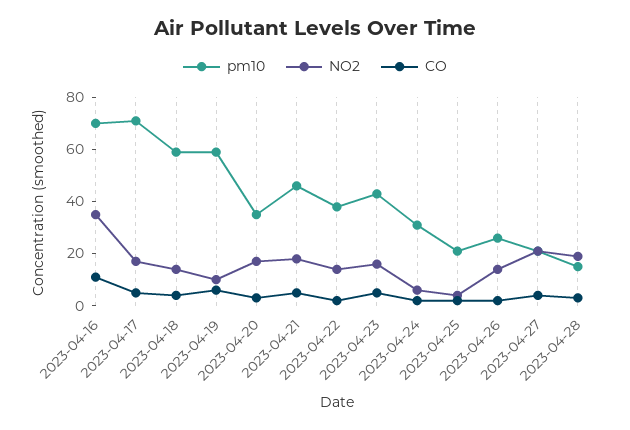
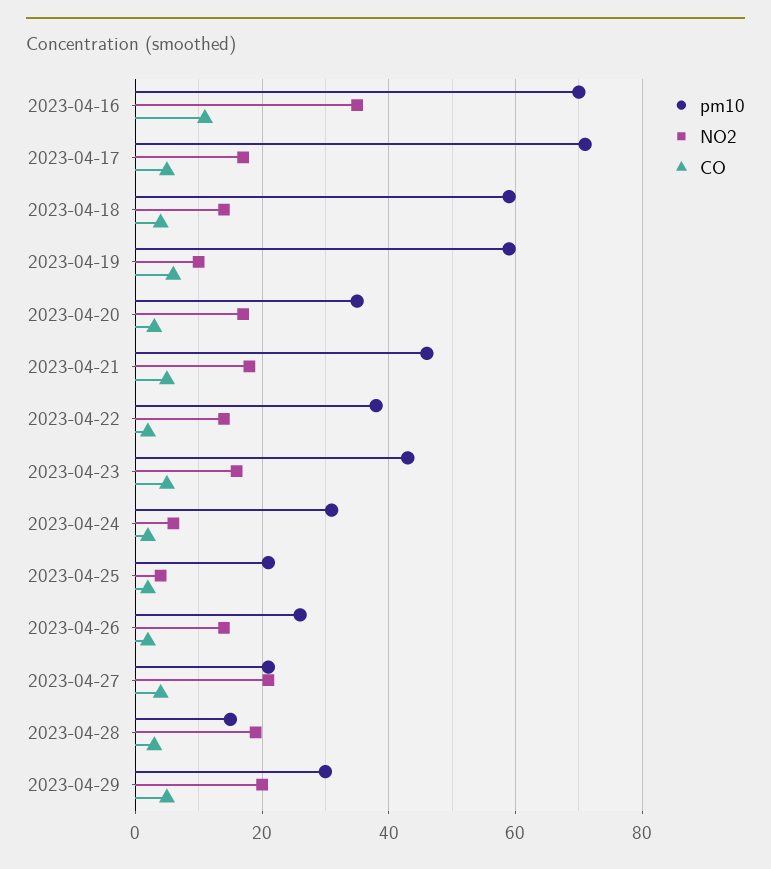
pm10, 2023-04-29: none -> 30
NO2, 2023-04-29: none -> 20
CO, 2023-04-29: none -> 5

